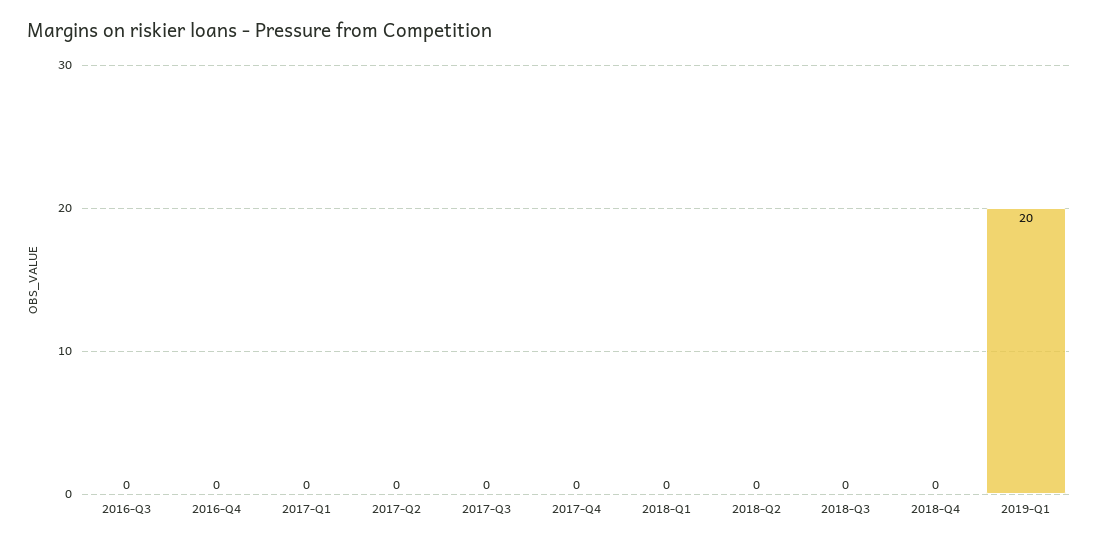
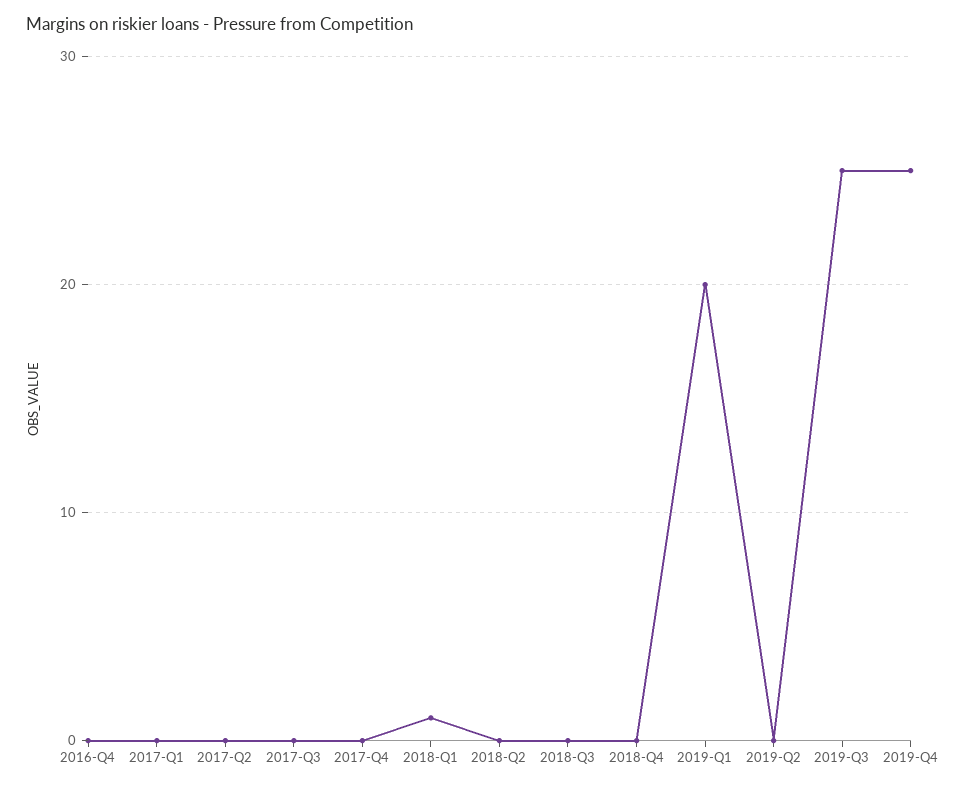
2016-Q3: 0 -> none
2018-Q1: 0 -> 1
2019-Q2: none -> 0
2019-Q3: none -> 25
2019-Q4: none -> 25

